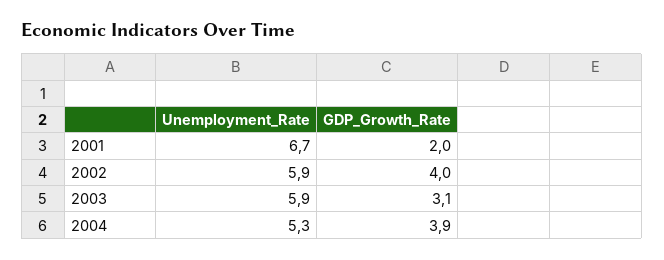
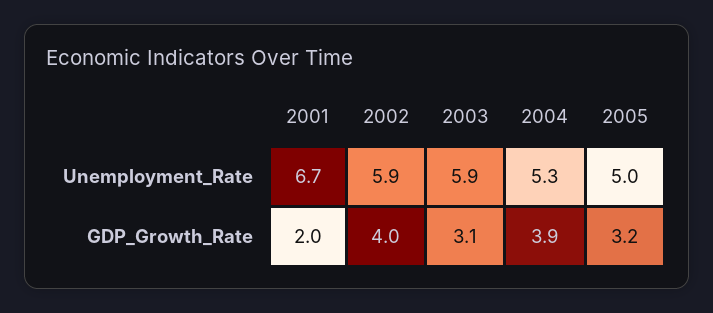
Unemployment_Rate, 2005: none -> 5
GDP_Growth_Rate, 2005: none -> 3.2

